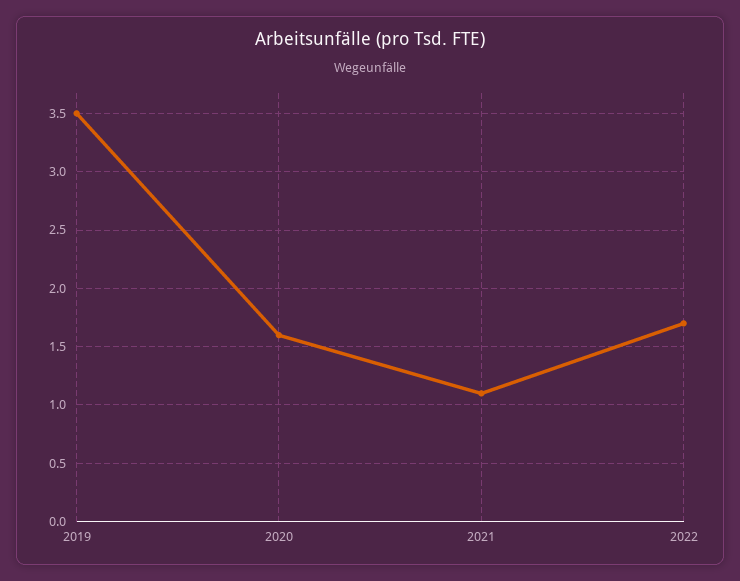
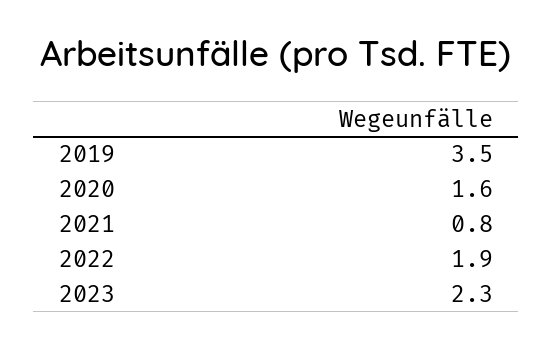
2021: 1.1 -> 0.8
2022: 1.7 -> 1.9
2023: none -> 2.3

